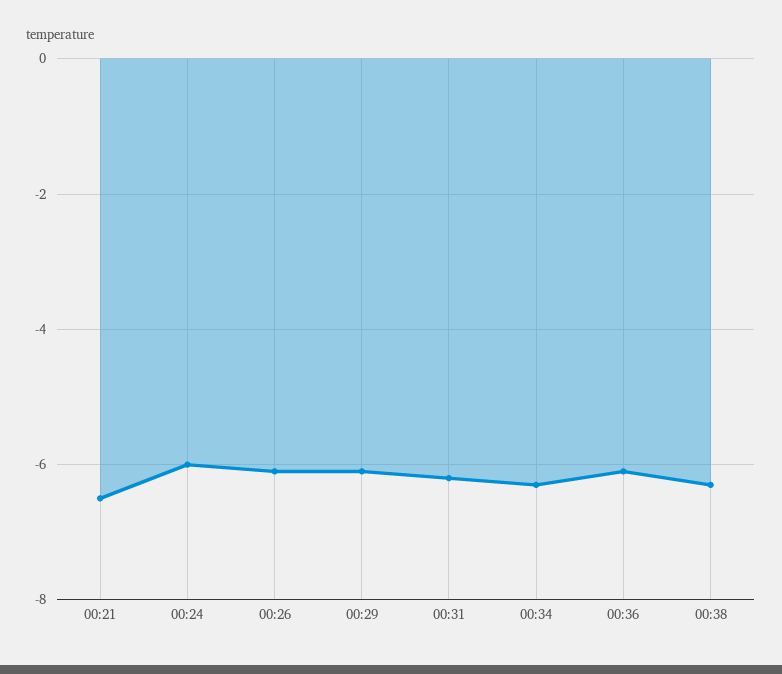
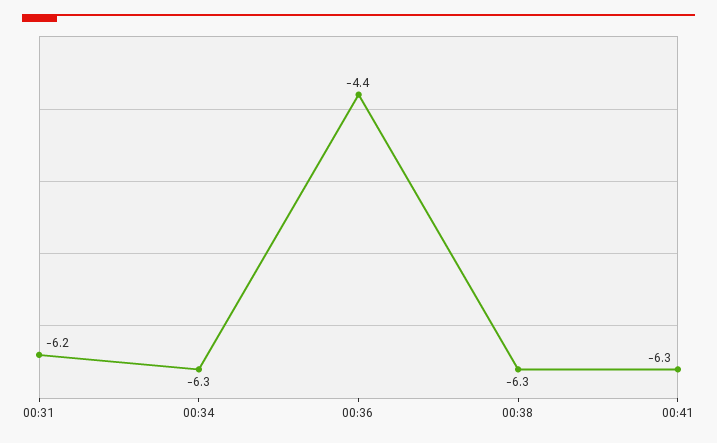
00:21: -6.5 -> none
00:24: -6 -> none
00:26: -6 -> none
00:29: -6 -> none
00:36: -6 -> -4.4
00:41: none -> -6.3

